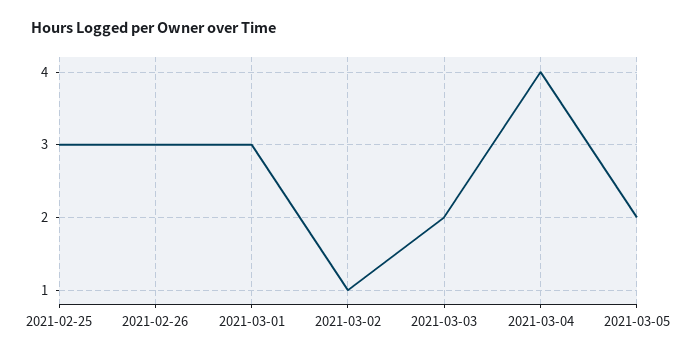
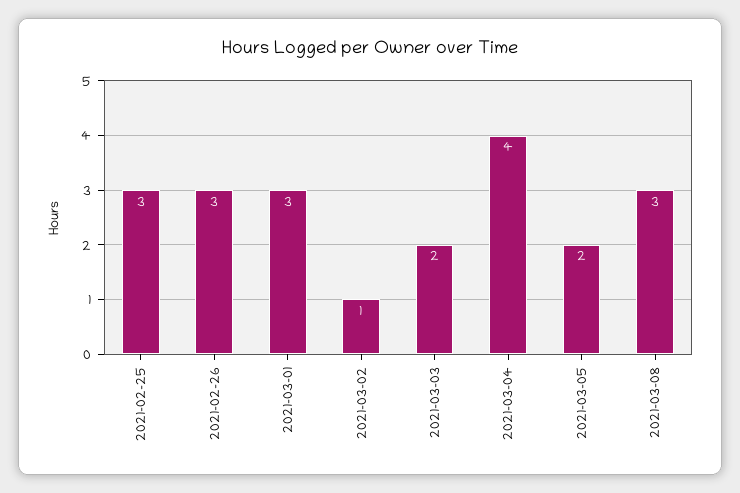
2021-03-08: none -> 3

